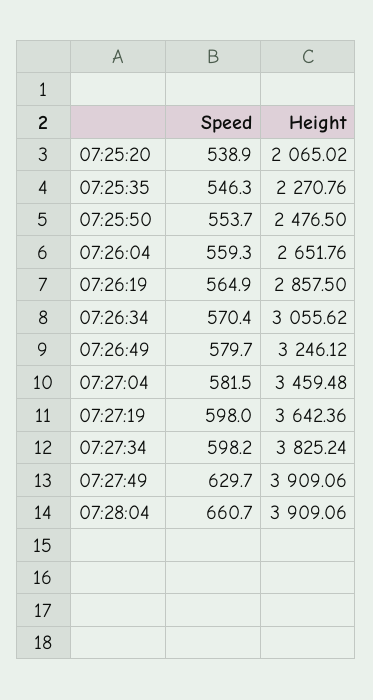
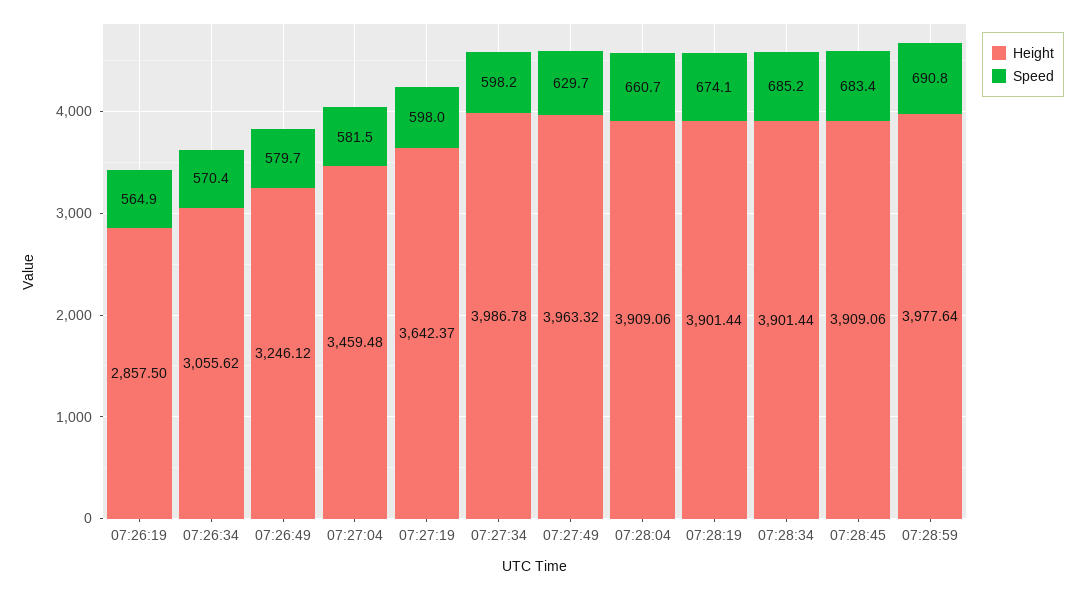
Speed, 07:25:20: 538.9 -> none
Height, 07:25:20: 2065.02 -> none
Speed, 07:25:35: 546.3 -> none
Height, 07:25:35: 2270.76 -> none
Speed, 07:25:50: 553.7 -> none
Height, 07:25:50: 2476.5 -> none
Speed, 07:26:04: 559.3 -> none
Height, 07:26:04: 2651.76 -> none
Height, 07:27:19: 3642.36 -> 3642.37
Height, 07:27:34: 3825.24 -> 3986.78
Height, 07:27:49: 3909.06 -> 3963.32
Height, 07:28:19: none -> 3901.44
Speed, 07:28:19: none -> 674.1
Height, 07:28:34: none -> 3901.44
Speed, 07:28:34: none -> 685.2
Height, 07:28:45: none -> 3909.06
Speed, 07:28:45: none -> 683.4
Height, 07:28:59: none -> 3977.64
Speed, 07:28:59: none -> 690.8

